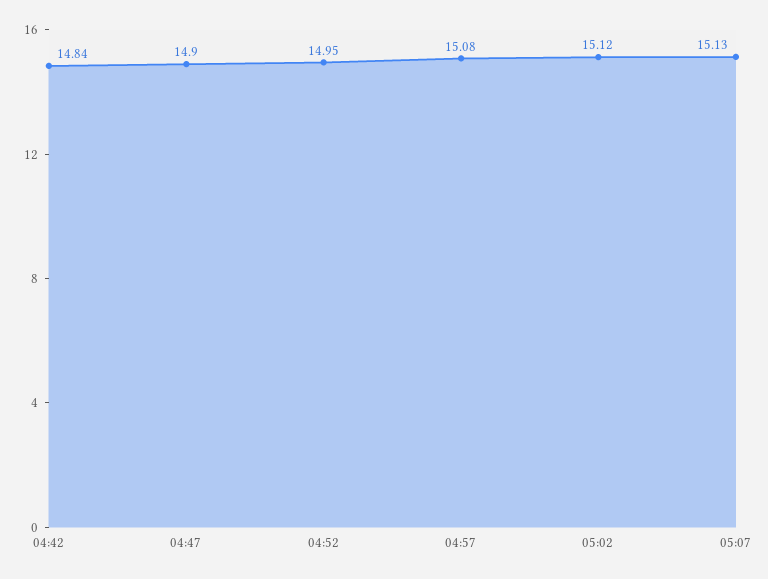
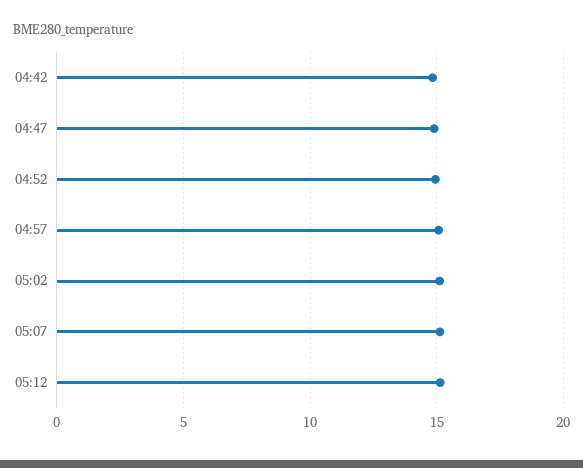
05:12: none -> 15

